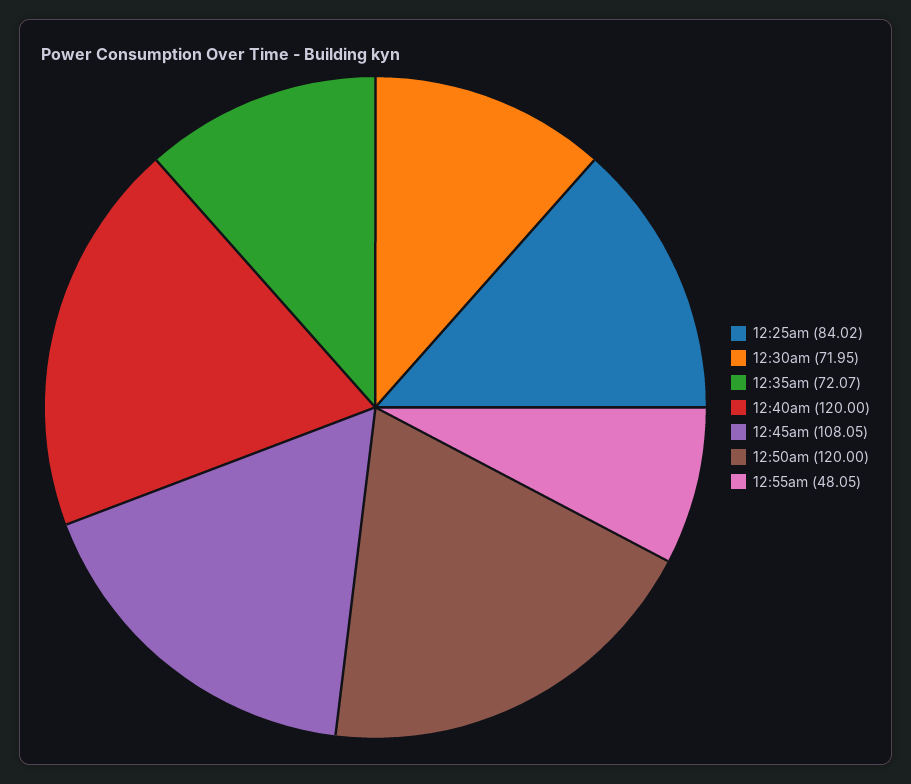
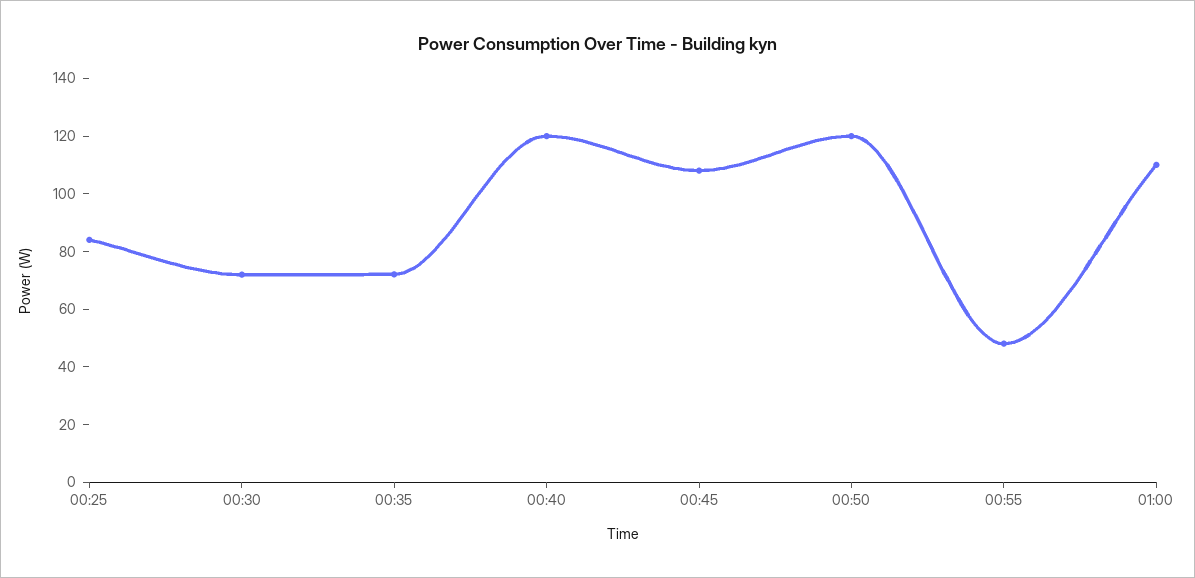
01:00: none -> 110

